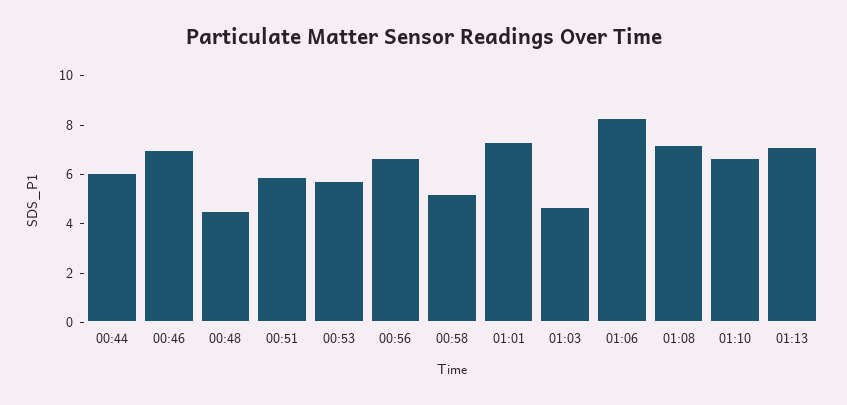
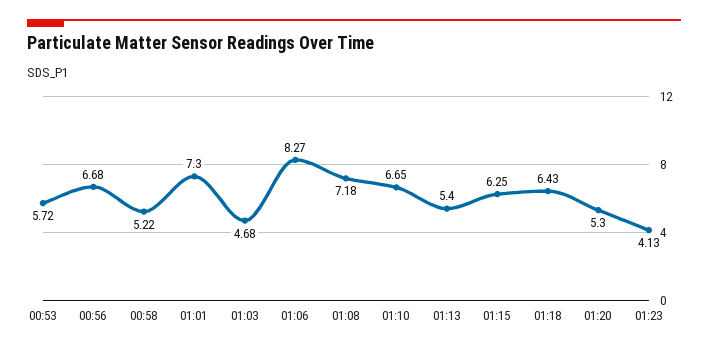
00:44: 6 -> none
00:46: 7 -> none
00:48: 4.5 -> none
00:51: 6 -> none
01:13: 7 -> 5.4
01:15: none -> 6.25
01:18: none -> 6.43
01:20: none -> 5.3
01:23: none -> 4.13

